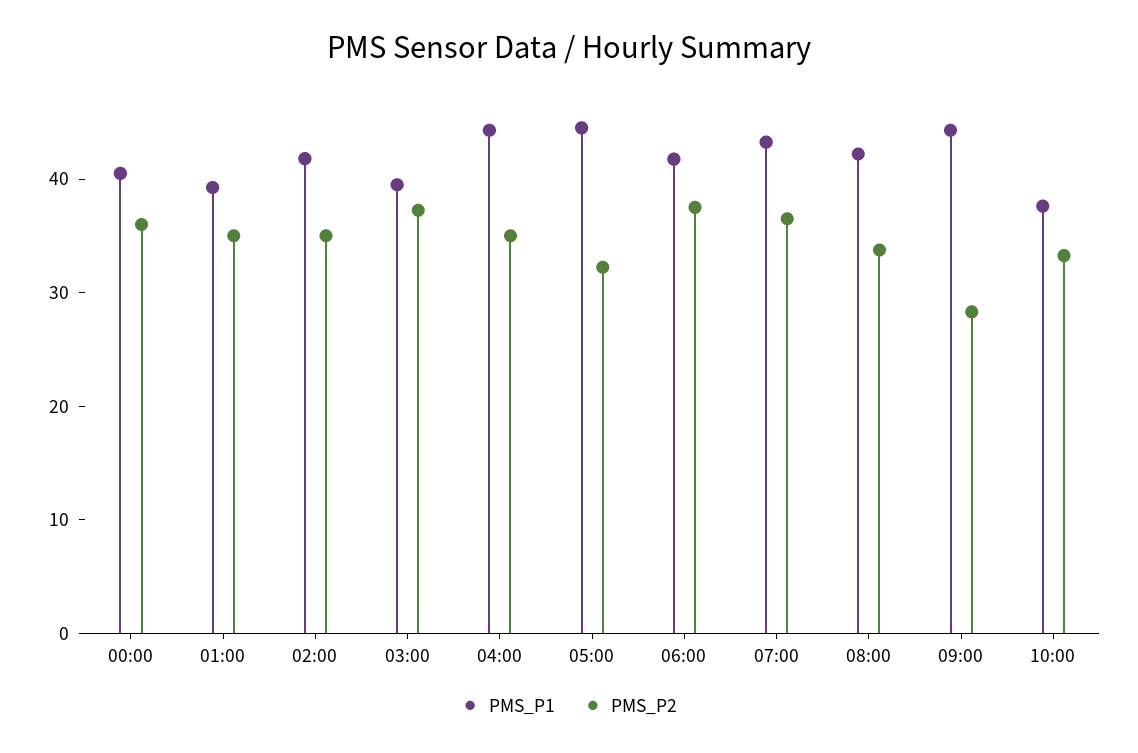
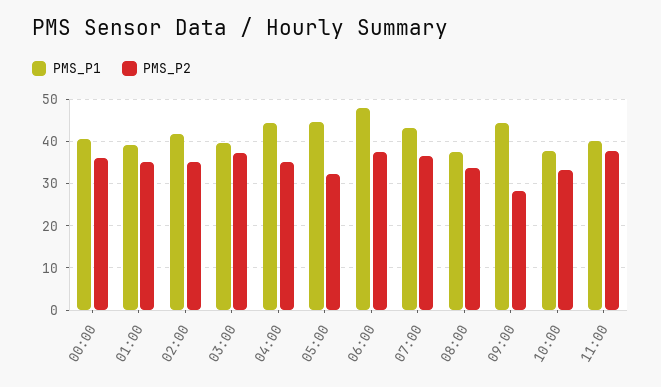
PMS_P1, 06:00: 42 -> 48
PMS_P1, 08:00: 42 -> 38
PMS_P1, 11:00: none -> 40
PMS_P2, 11:00: none -> 38

